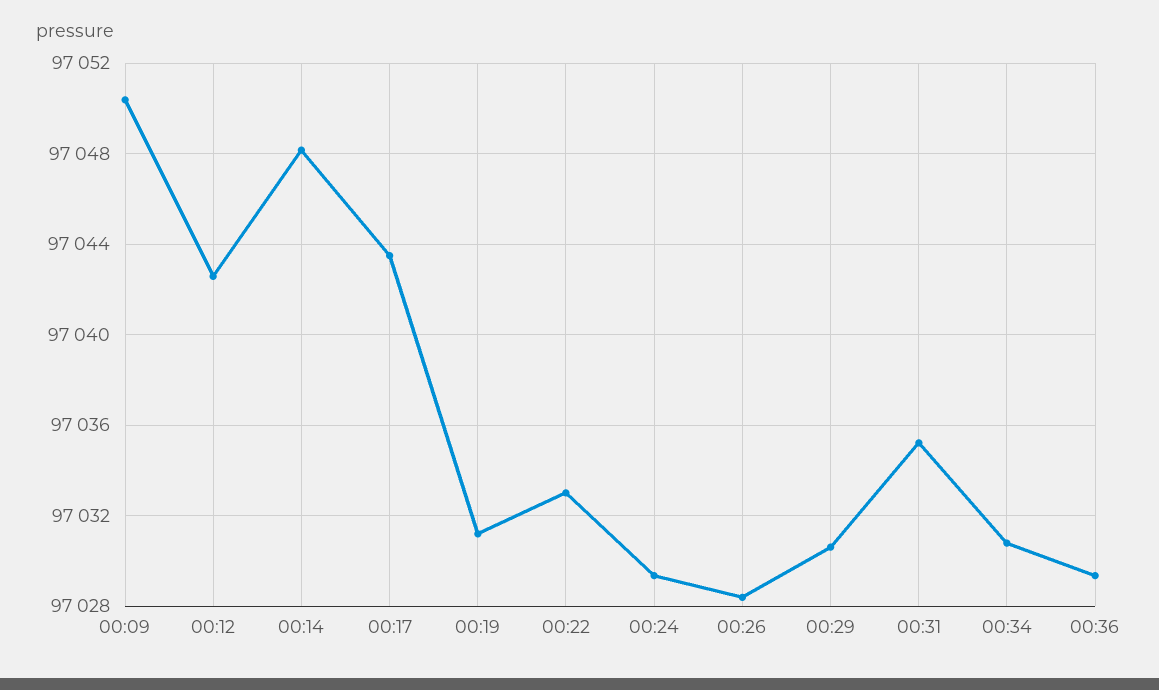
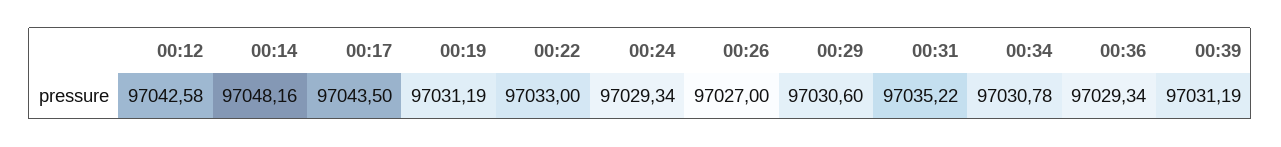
00:09: 97050.5 -> none
00:26: 97028.5 -> 97027
00:39: none -> 97031.19

